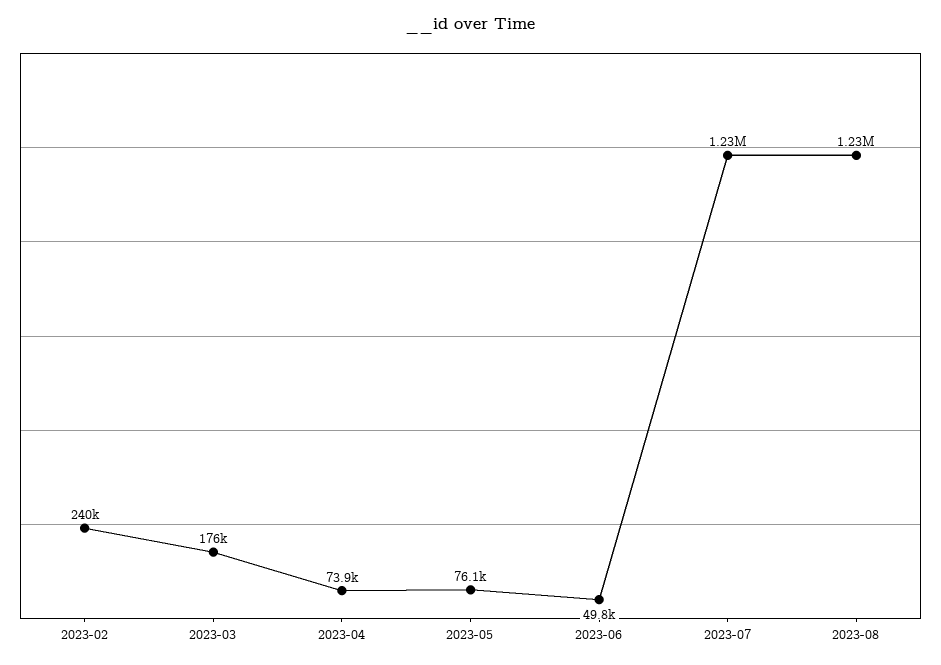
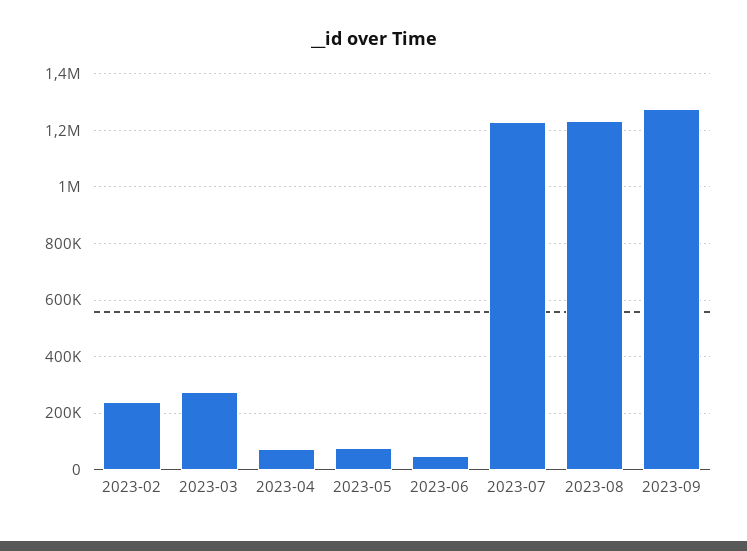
2023-03: 176000 -> 275000
2023-09: none -> 1275000

